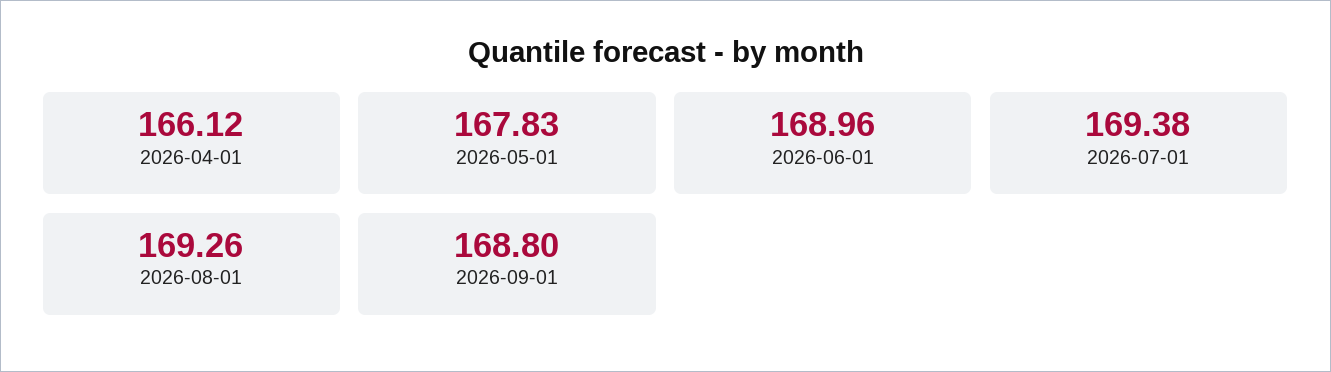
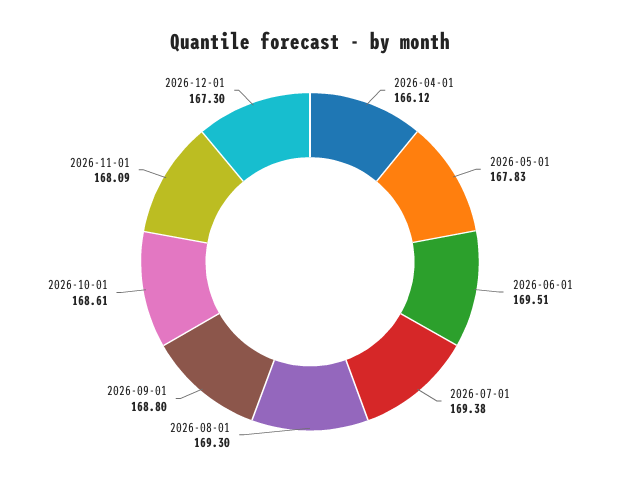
2026-06-01: 168.96 -> 169.51
2026-08-01: 169.26 -> 169.3
2026-10-01: none -> 168.61
2026-11-01: none -> 168.09
2026-12-01: none -> 167.3

